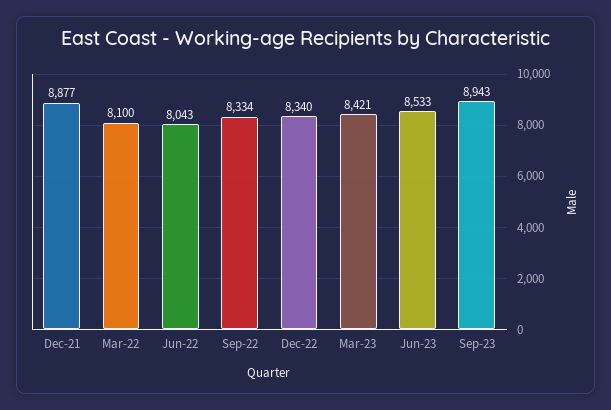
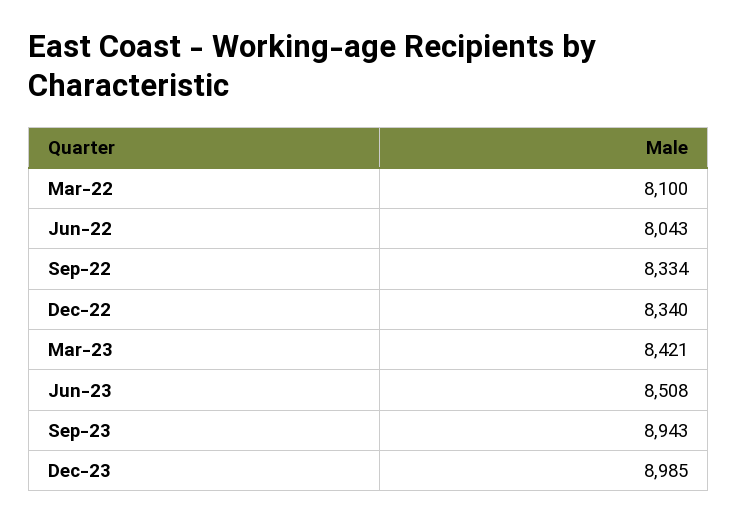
Dec-21: 8877 -> none
Jun-23: 8533 -> 8508
Dec-23: none -> 8985

